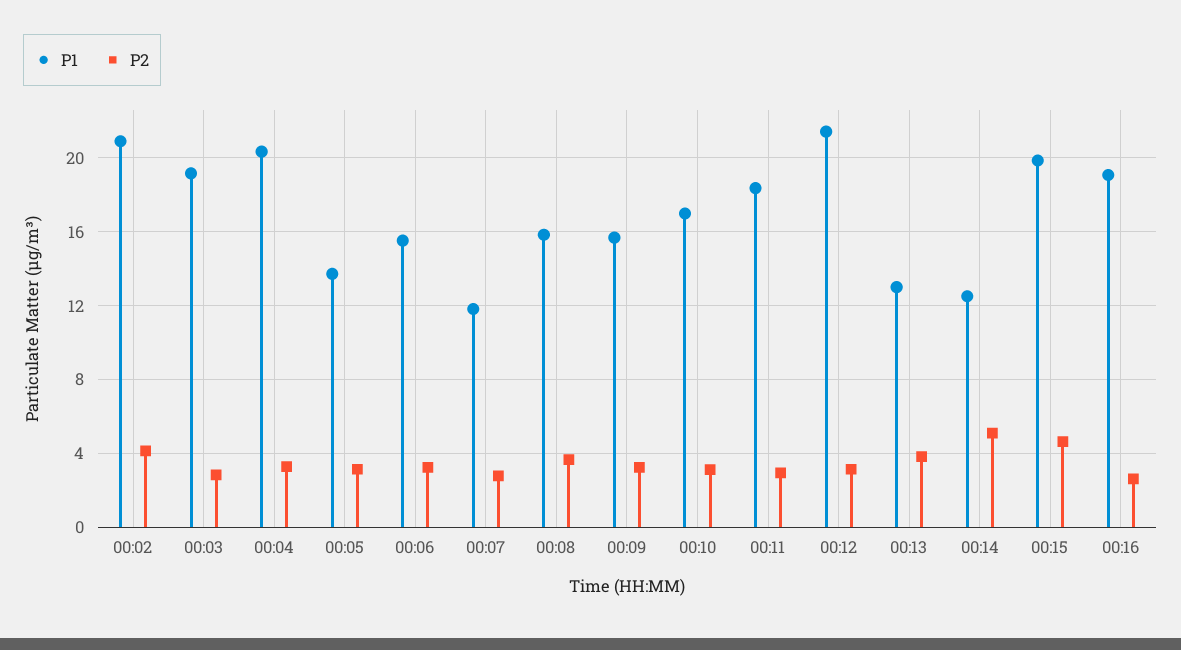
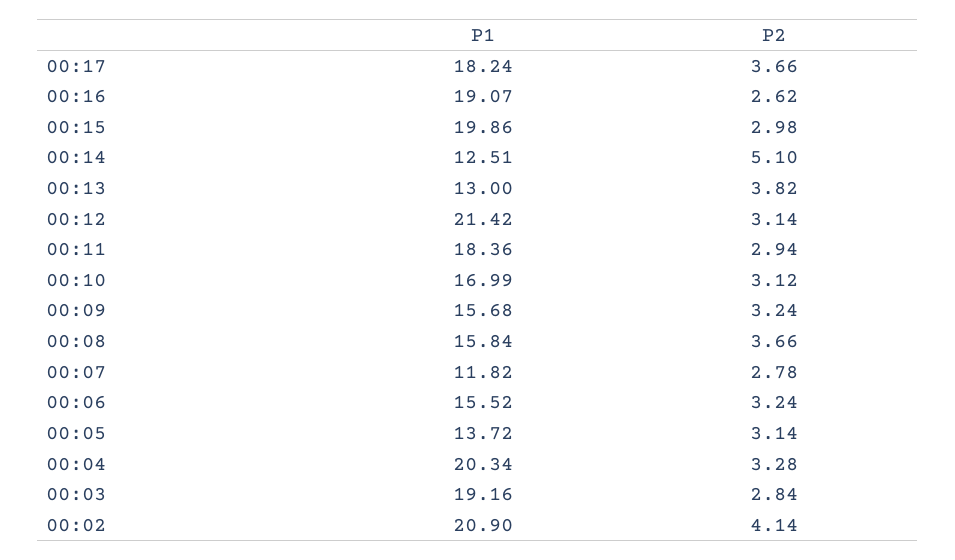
P2, 00:15: 4.5 -> 2.98
P1, 00:17: none -> 18.24
P2, 00:17: none -> 3.66

